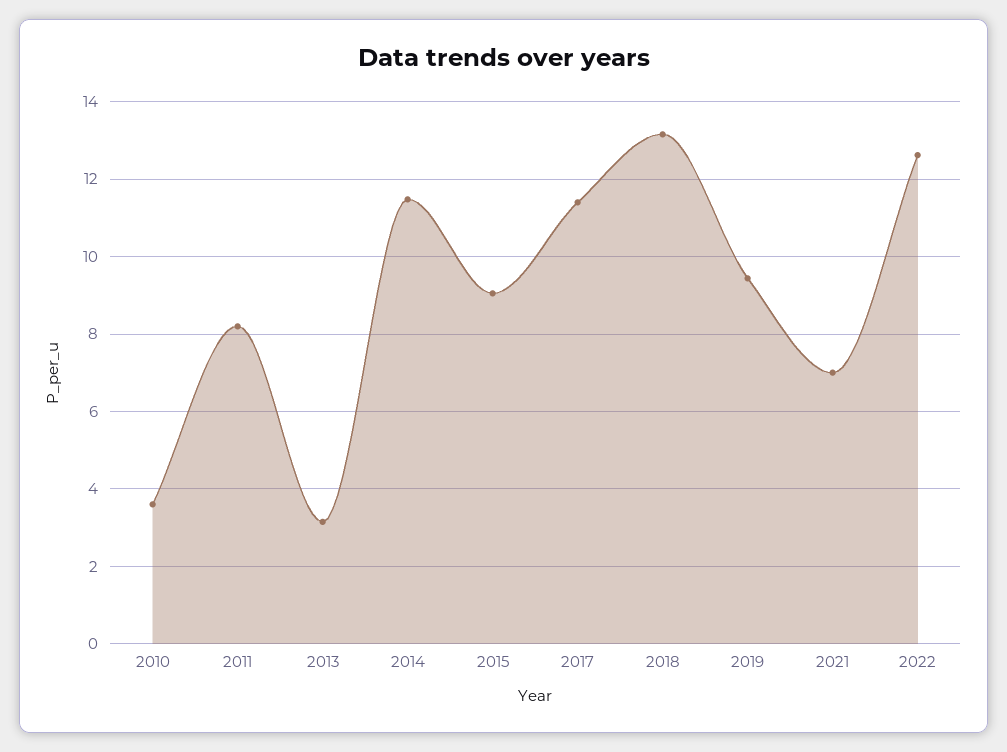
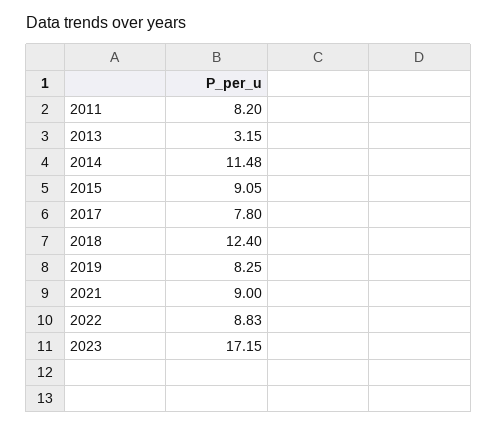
2010: 3.6 -> none
2017: 11.4 -> 7.8
2018: 13.2 -> 12.4
2019: 9.4 -> 8.25
2021: 7 -> 9
2022: 12.6 -> 8.83
2023: none -> 17.15

